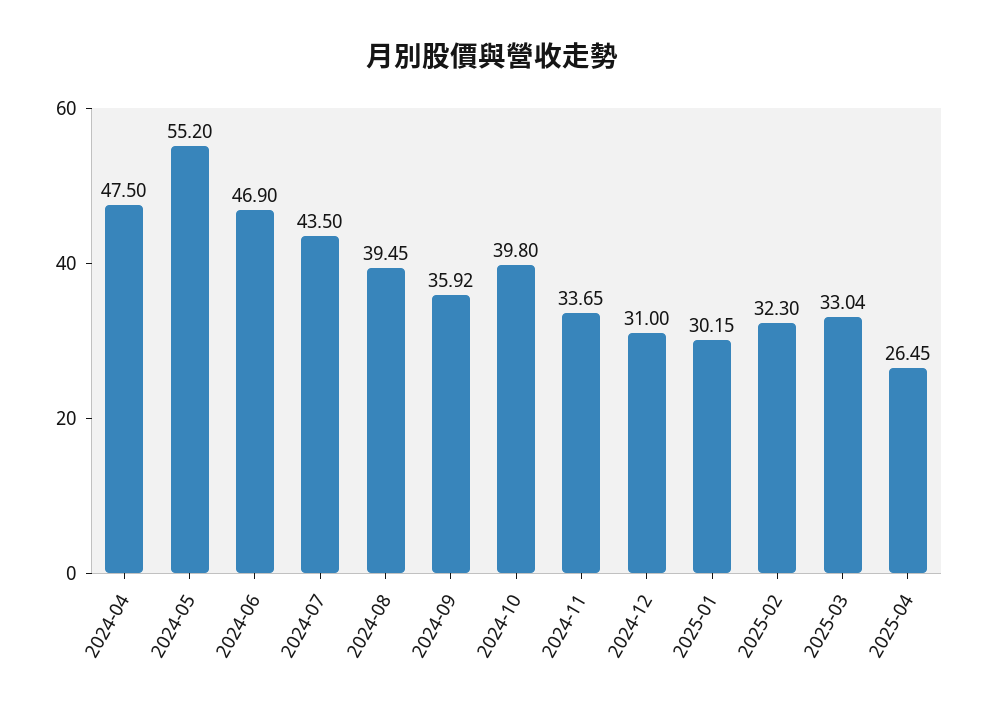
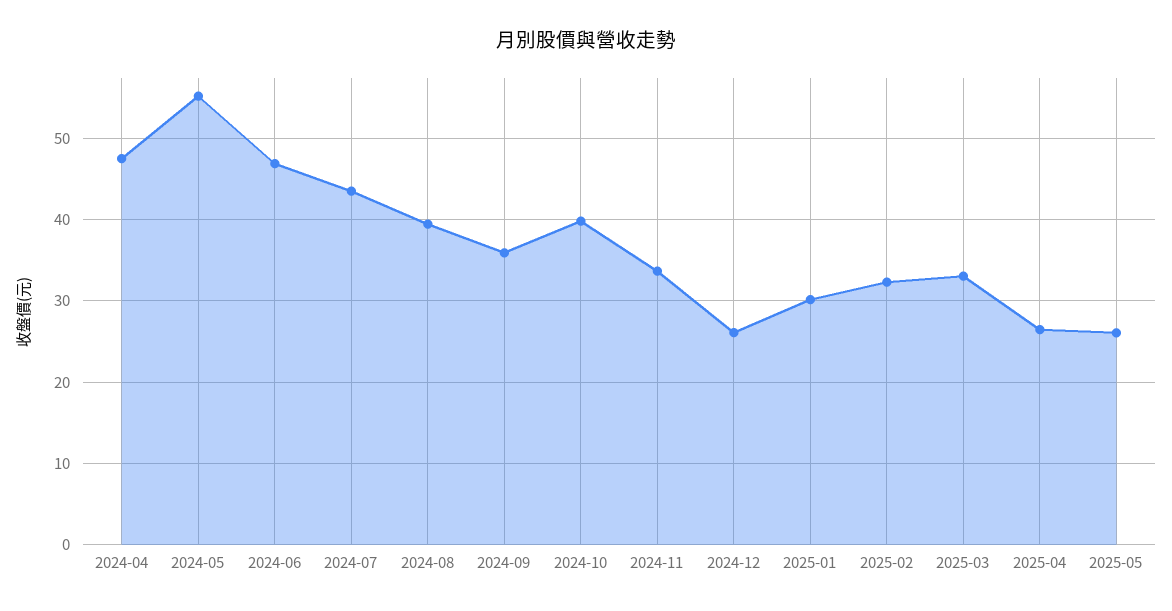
2024-12: 31 -> 26
2025-05: none -> 26

